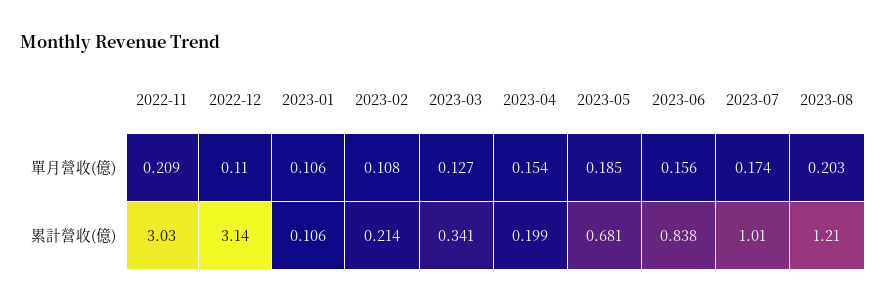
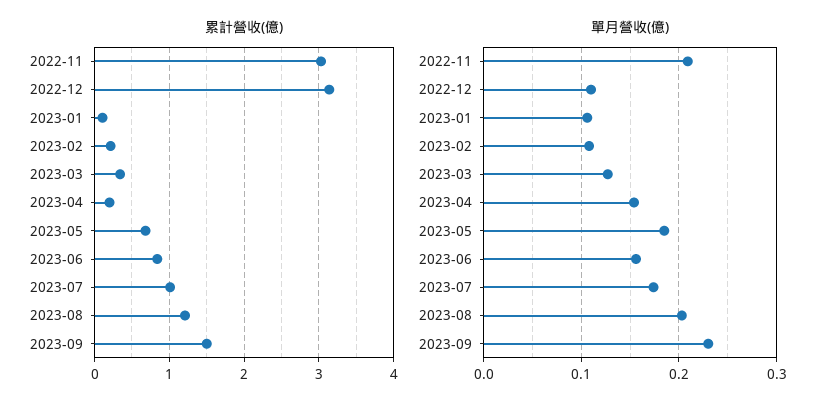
累計營收(億), 2023-09: none -> 1.5
單月營收(億), 2023-09: none -> 0.23

